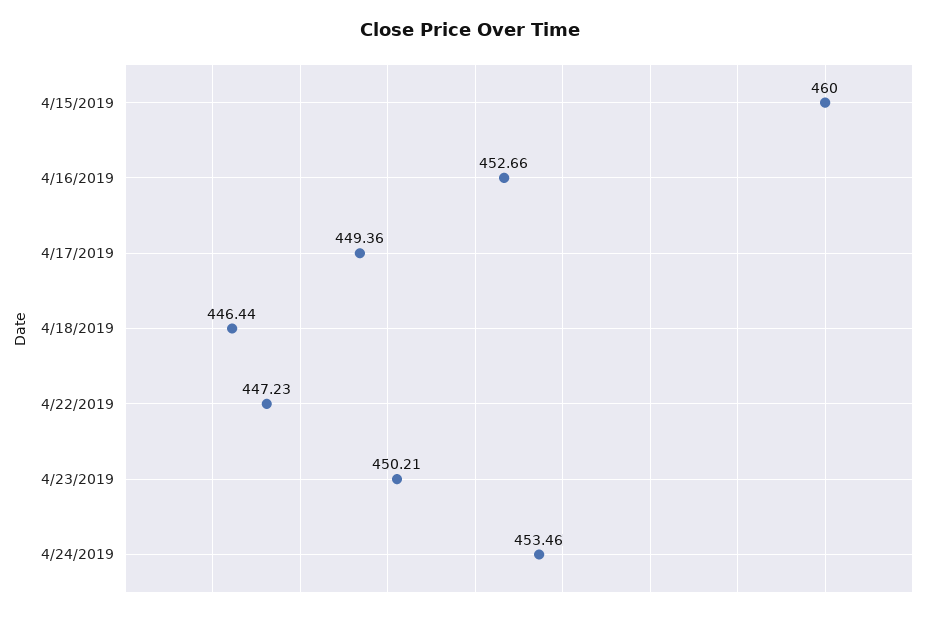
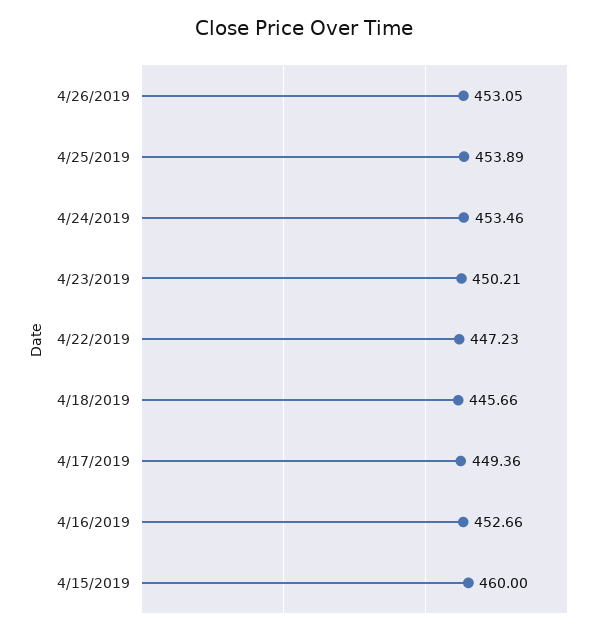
4/18/2019: 446.44 -> 445.66
4/26/2019: none -> 453.05
4/25/2019: none -> 453.89

